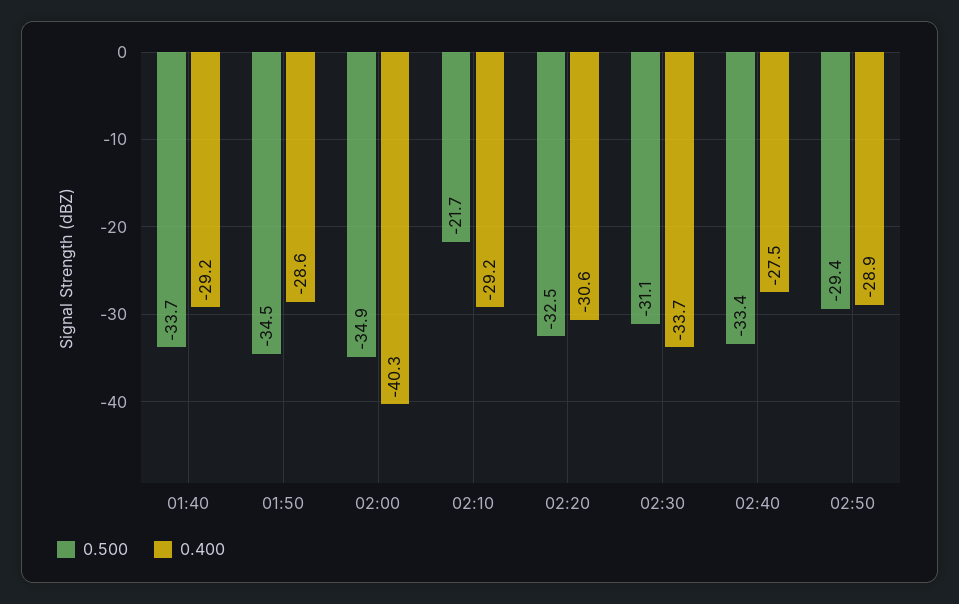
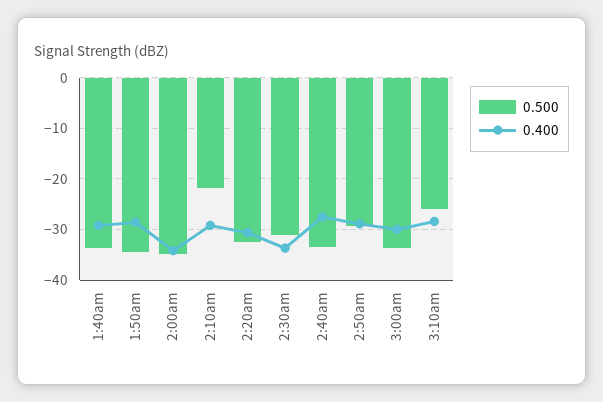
0.400, 02:00: -40.3 -> -34
0.500, 3:00am: none -> -34
0.400, 3:00am: none -> -30
0.500, 3:10am: none -> -26
0.400, 3:10am: none -> -28

